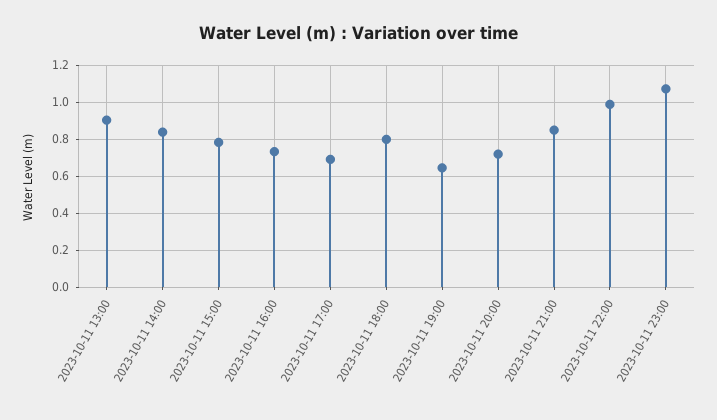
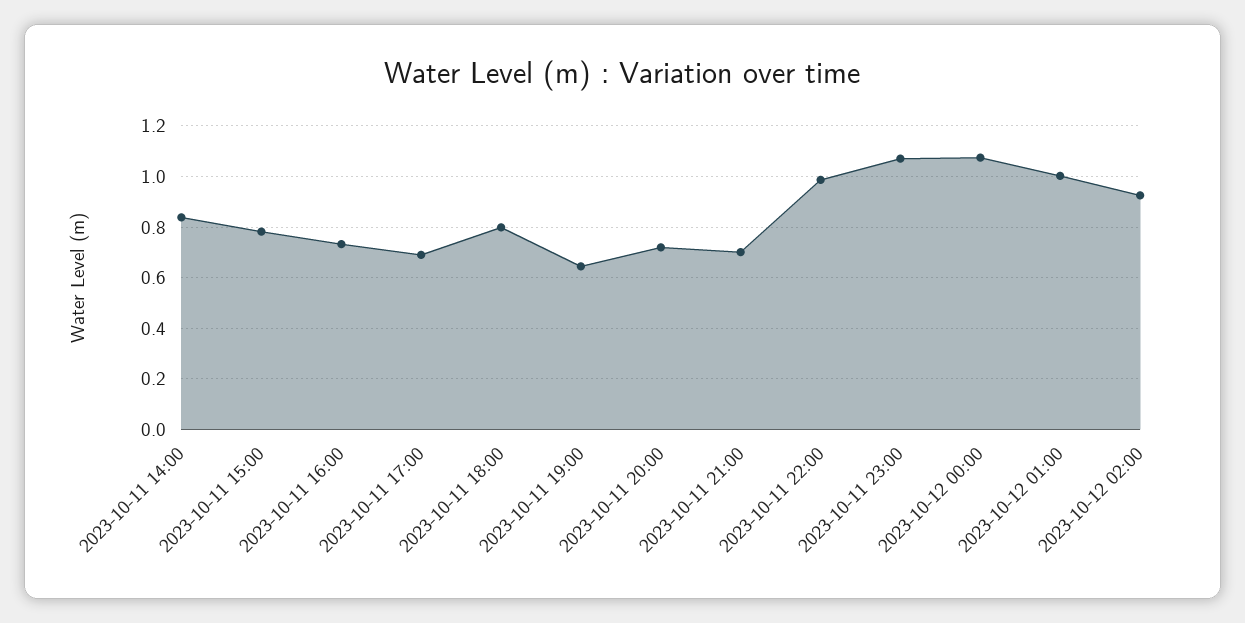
2023-10-11 13:00: 0.9 -> none
2023-10-11 21:00: 0.85 -> 0.7
2023-10-12 00:00: none -> 1.075
2023-10-12 01:00: none -> 1
2023-10-12 02:00: none -> 0.925

